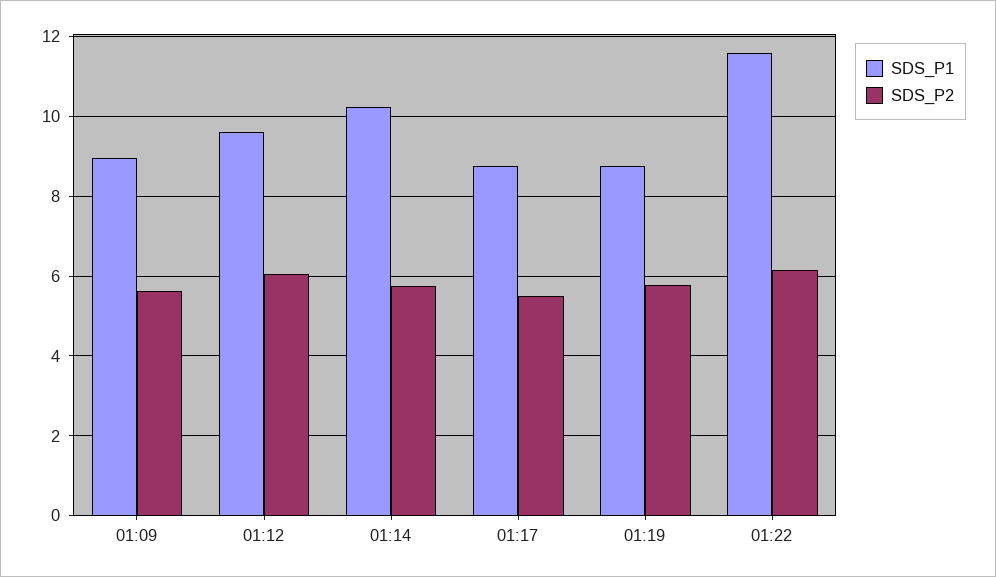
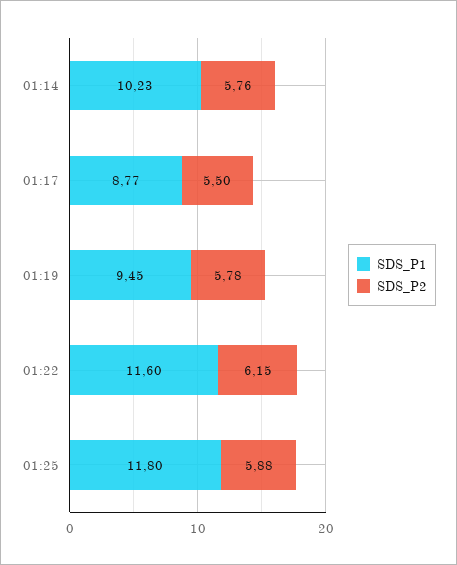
SDS_P1, 01:09: 9 -> none
SDS_P2, 01:09: 5.6 -> none
SDS_P1, 01:12: 9.6 -> none
SDS_P2, 01:12: 6 -> none
SDS_P1, 01:19: 8.8 -> 9.45
SDS_P1, 01:25: none -> 11.8
SDS_P2, 01:25: none -> 5.88

